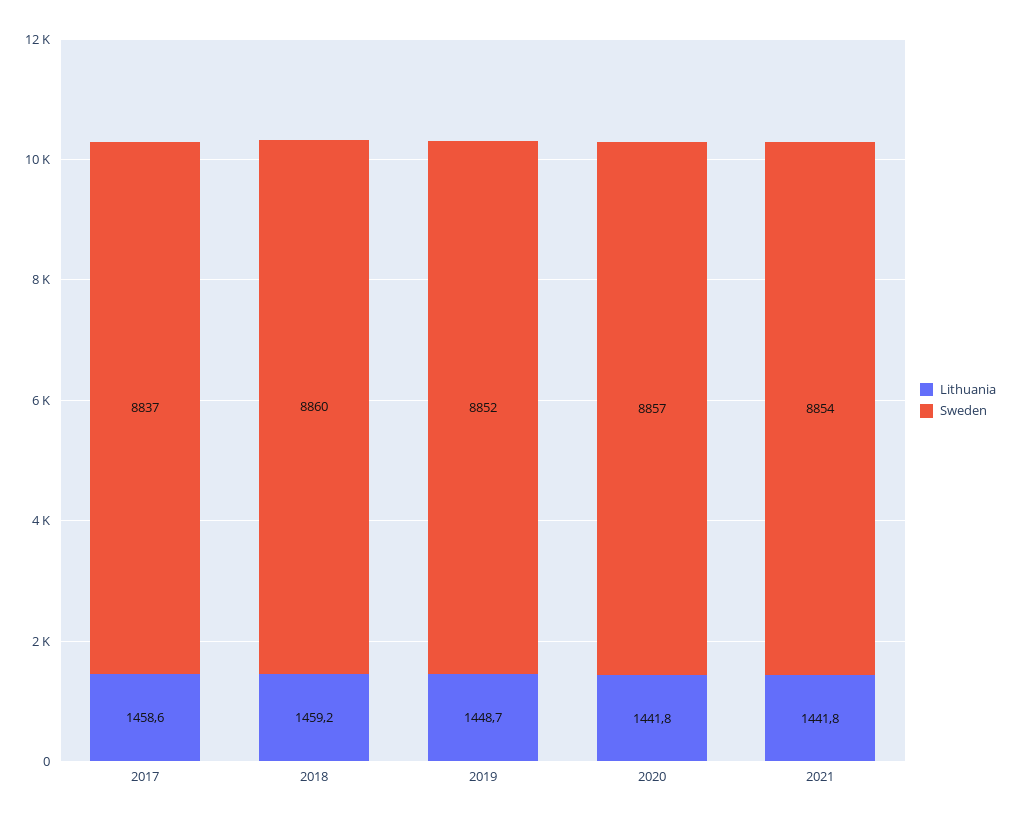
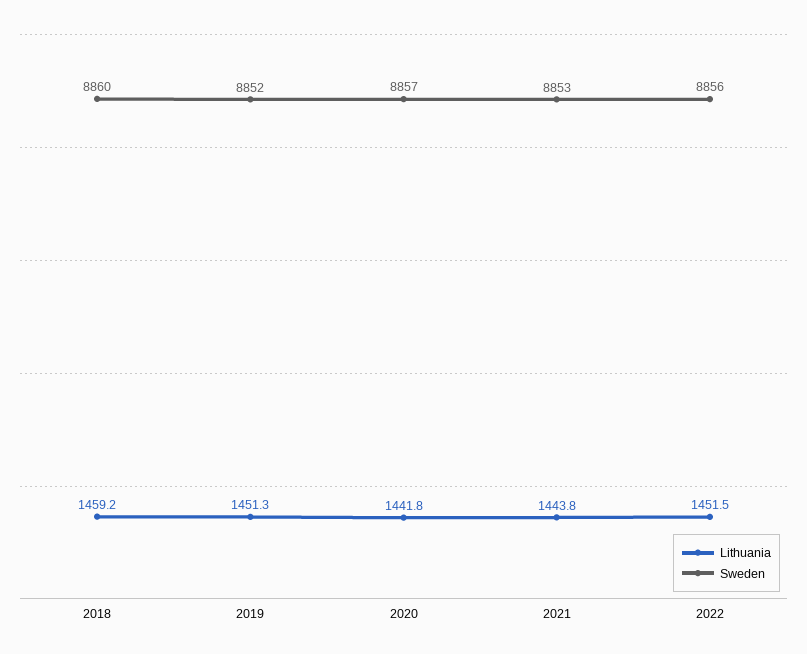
Lithuania, 2017: 1458.6 -> none
Sweden, 2017: 8837 -> none
Lithuania, 2019: 1448.7 -> 1451.3
Lithuania, 2021: 1441.8 -> 1443.8
Sweden, 2021: 8854 -> 8853
Lithuania, 2022: none -> 1451.5
Sweden, 2022: none -> 8856

